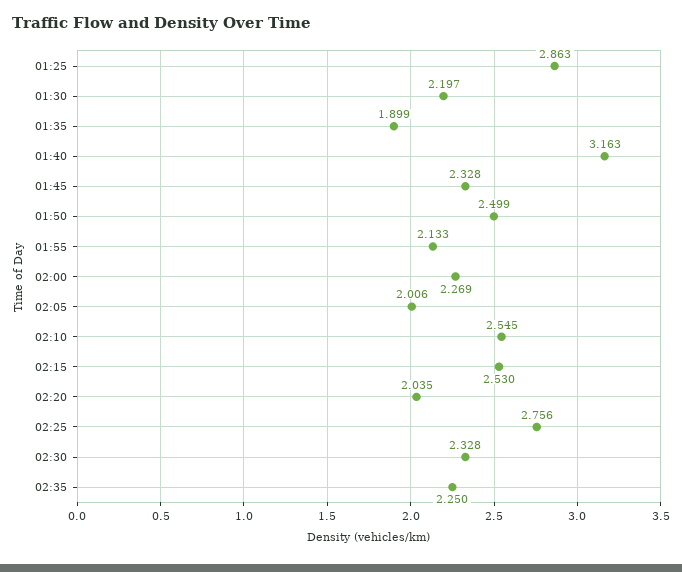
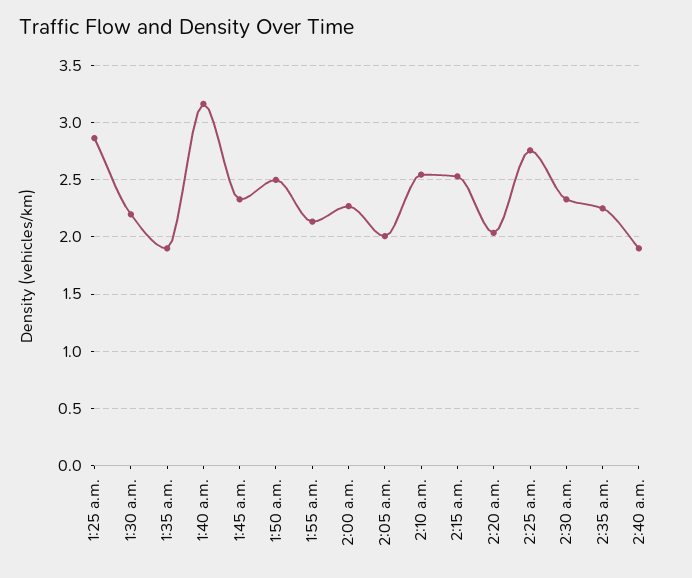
2:40 a.m.: none -> 1.9

